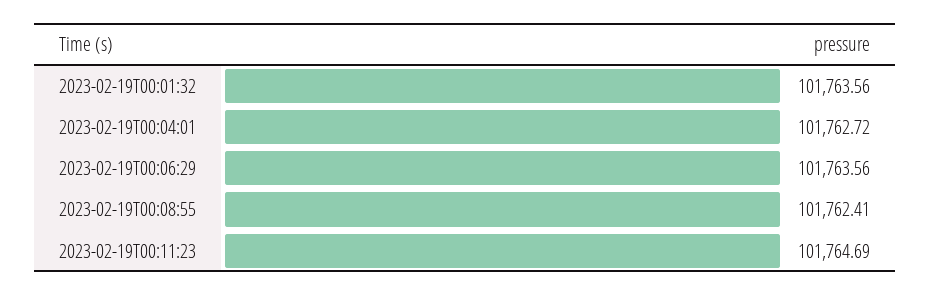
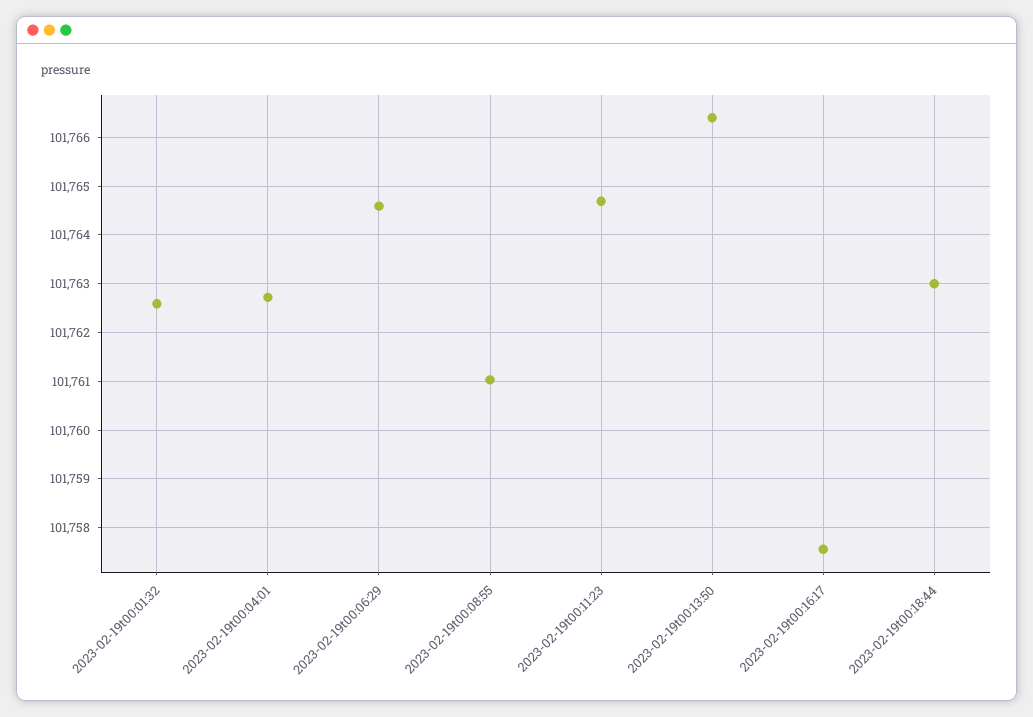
2023-02-19T00:01:32: 101763.56 -> 101762.6
2023-02-19T00:06:29: 101763.56 -> 101764.6
2023-02-19T00:08:55: 101762.41 -> 101761
2023-02-19t00:13:50: none -> 101766.4
2023-02-19t00:16:17: none -> 101757.6
2023-02-19t00:18:44: none -> 101763

